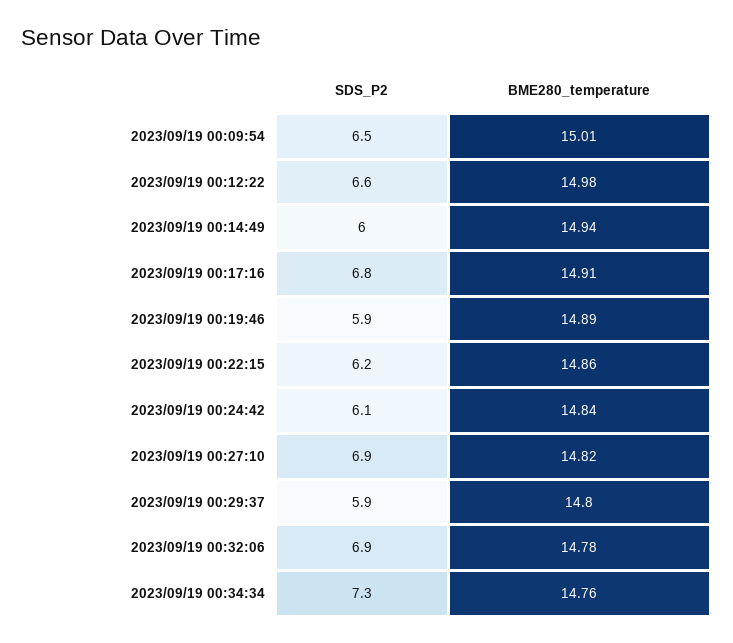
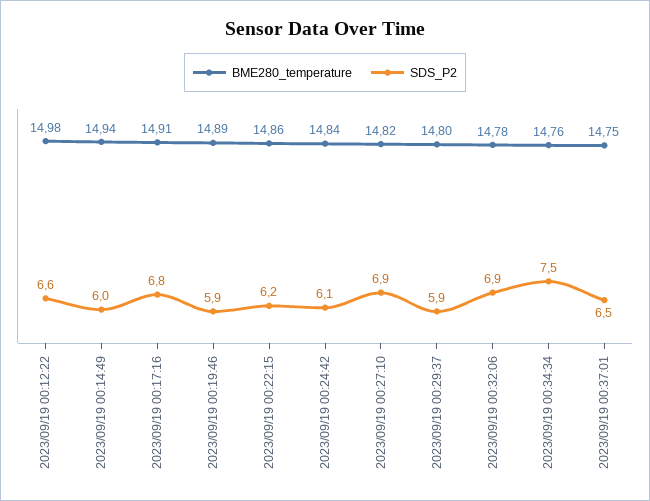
SDS_P2, 2023/09/19 00:09:54: 6.5 -> none
BME280_temperature, 2023/09/19 00:09:54: 15.01 -> none
SDS_P2, 2023/09/19 00:34:34: 7.3 -> 7.5
BME280_temperature, 2023/09/19 00:37:01: none -> 14.75
SDS_P2, 2023/09/19 00:37:01: none -> 6.5

